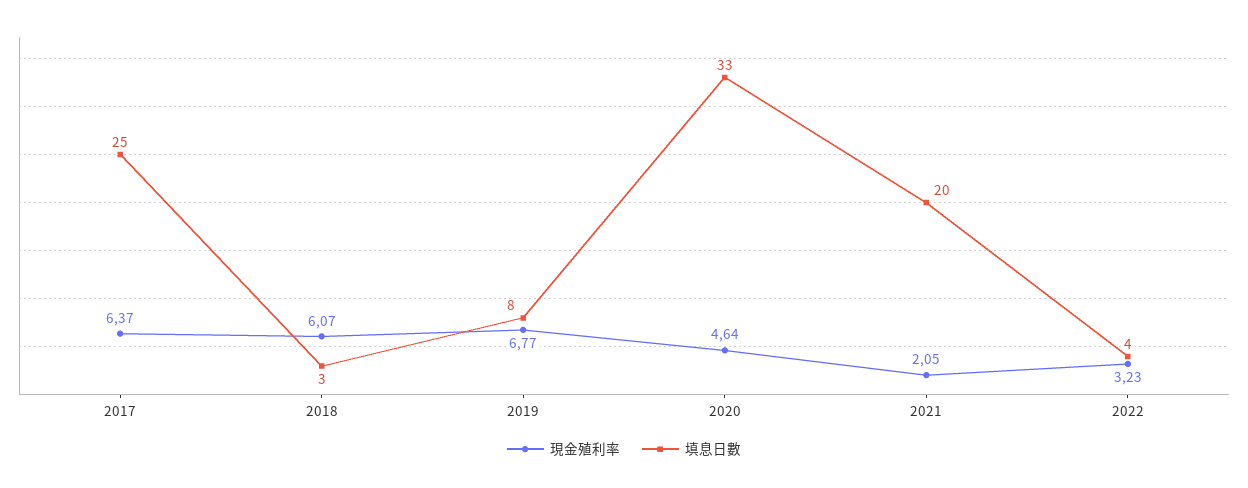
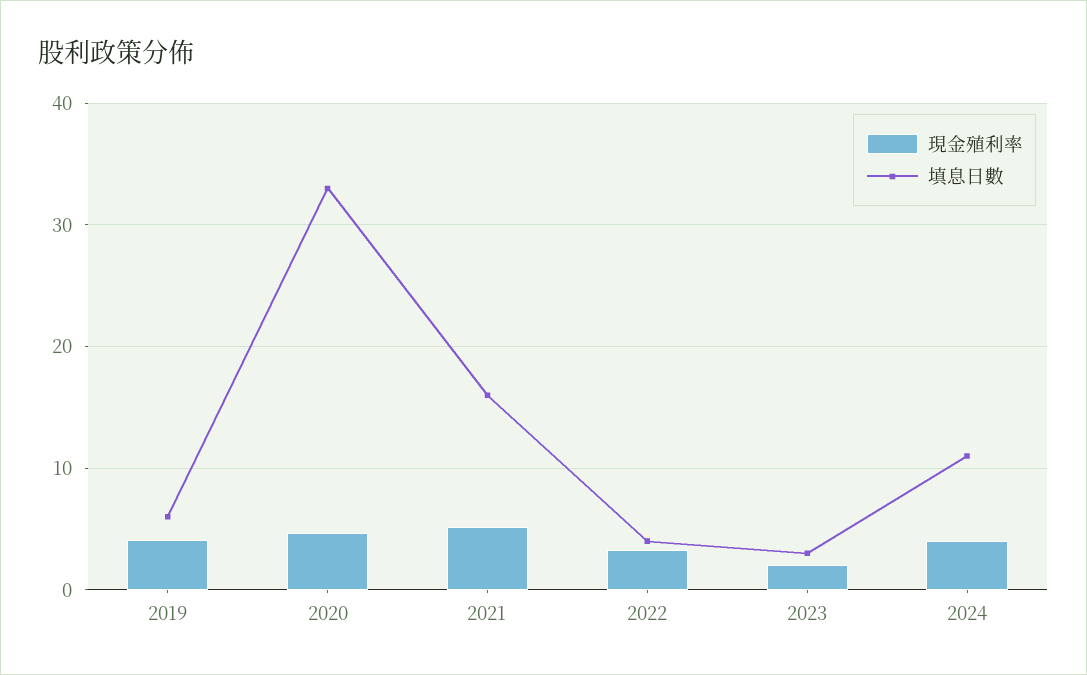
現金殖利率, 2017: 6.37 -> none
填息日數, 2017: 25 -> none
現金殖利率, 2018: 6.07 -> none
填息日數, 2018: 3 -> none
現金殖利率, 2019: 6.77 -> 4
填息日數, 2019: 8 -> 6
現金殖利率, 2021: 2.05 -> 5
填息日數, 2021: 20 -> 16
現金殖利率, 2023: none -> 2
填息日數, 2023: none -> 3
現金殖利率, 2024: none -> 4
填息日數, 2024: none -> 11

